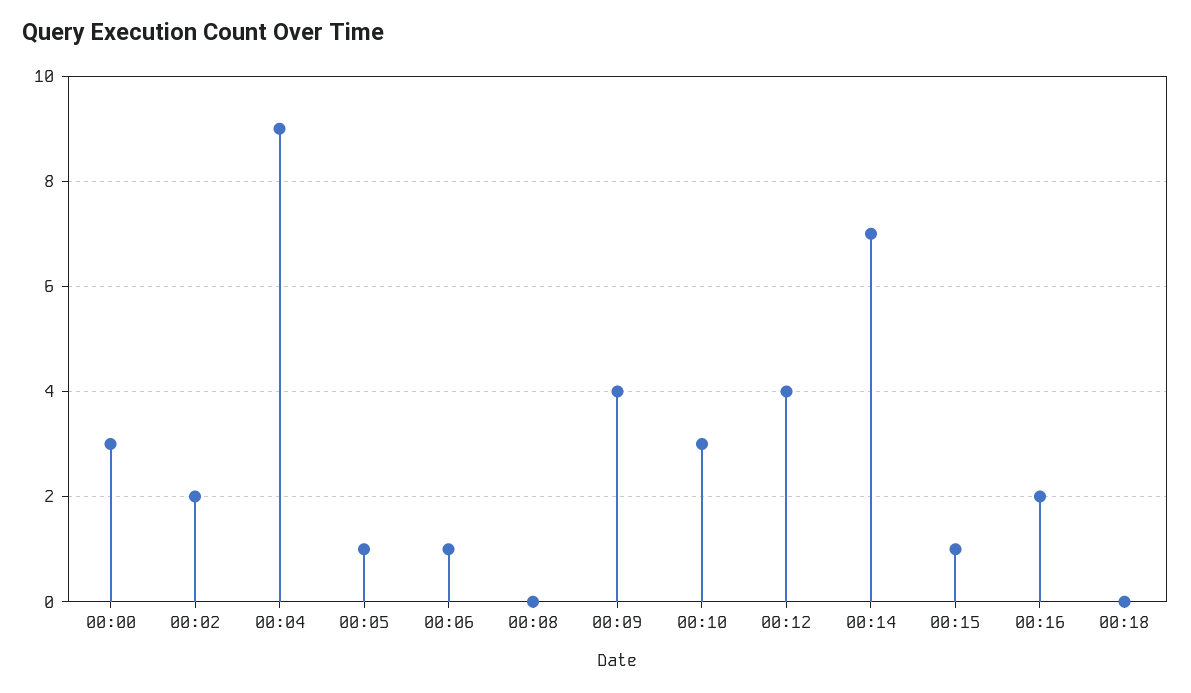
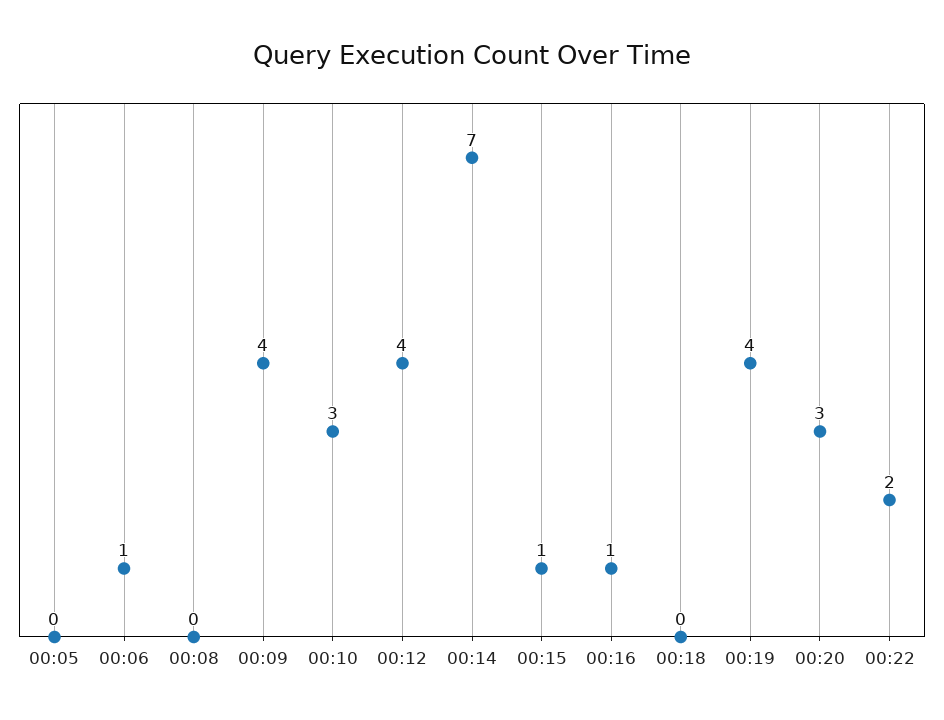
00:00: 3 -> none
00:02: 2 -> none
00:04: 9 -> none
00:05: 1 -> 0
00:16: 2 -> 1
00:19: none -> 4
00:20: none -> 3
00:22: none -> 2

